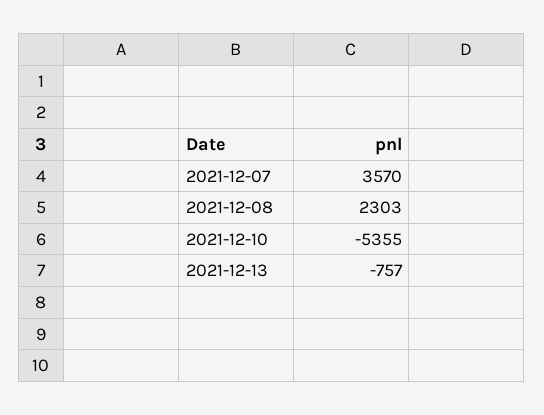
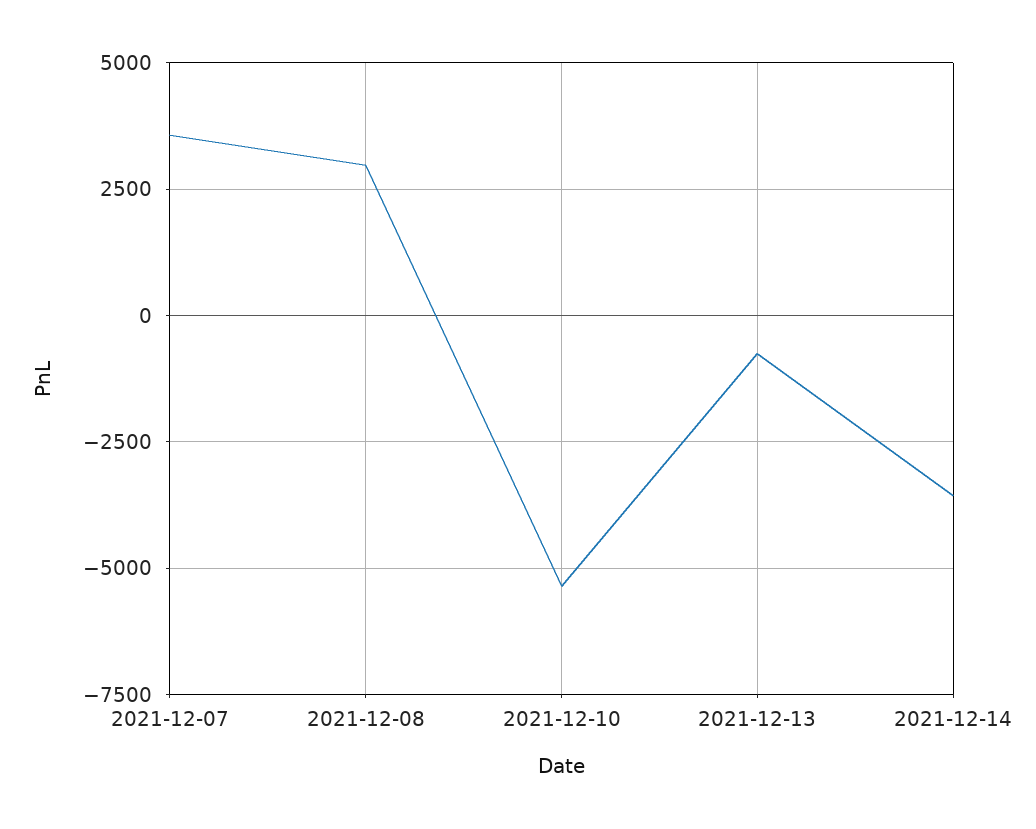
2021-12-08: 2303 -> 3000
2021-12-14: none -> -3500

